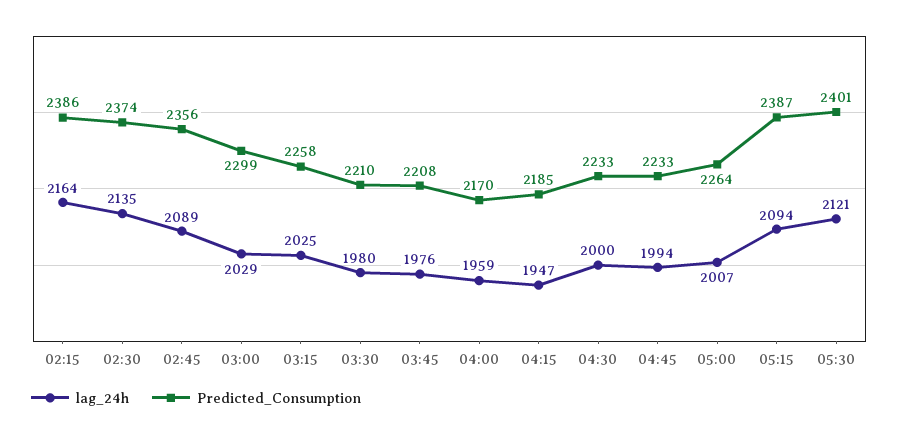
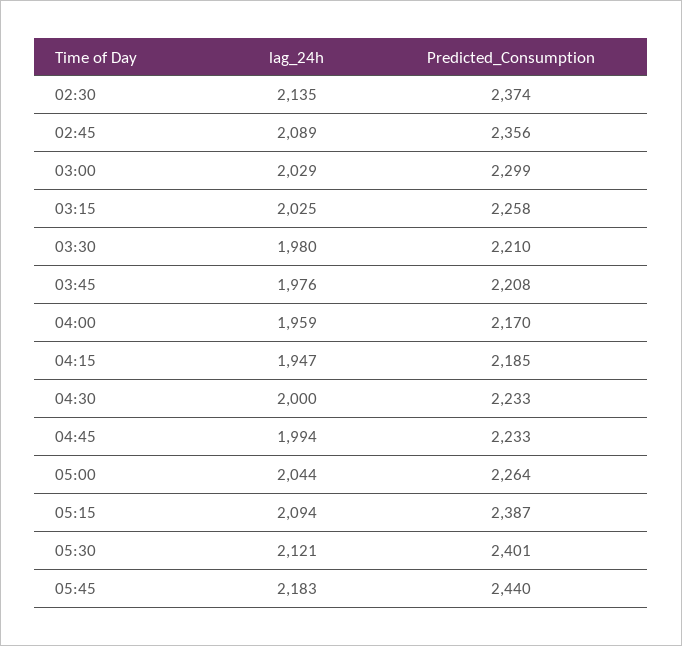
lag_24h, 02:15: 2164 -> none
Predicted_Consumption, 02:15: 2386 -> none
lag_24h, 05:00: 2007 -> 2044
lag_24h, 05:45: none -> 2183
Predicted_Consumption, 05:45: none -> 2440

